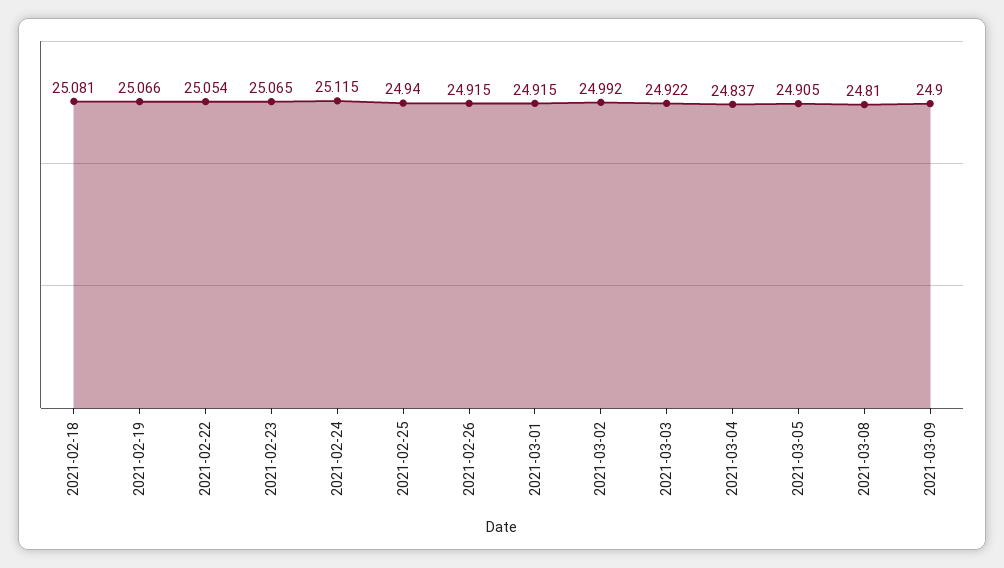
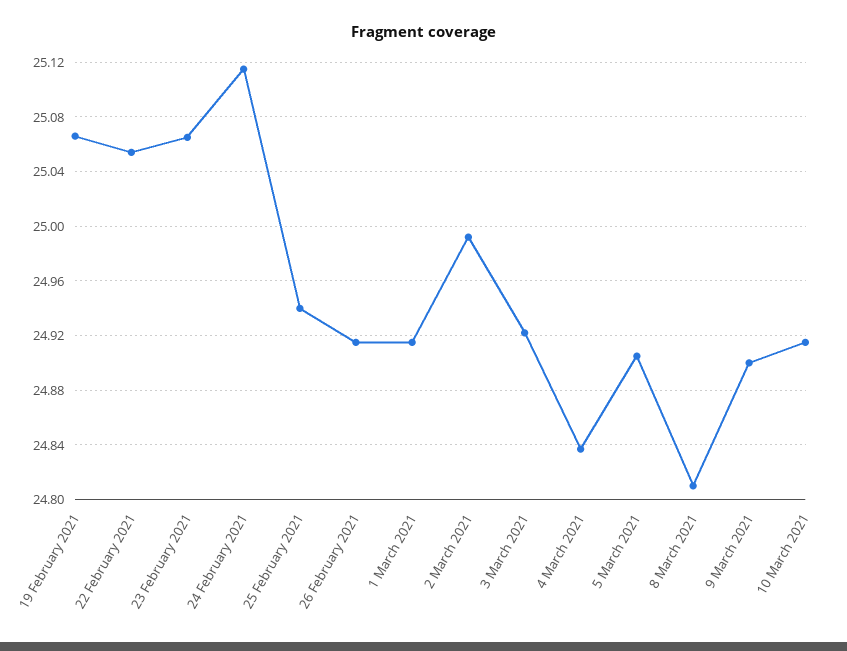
2021-02-18: 25.081 -> none
10 March 2021: none -> 24.915

